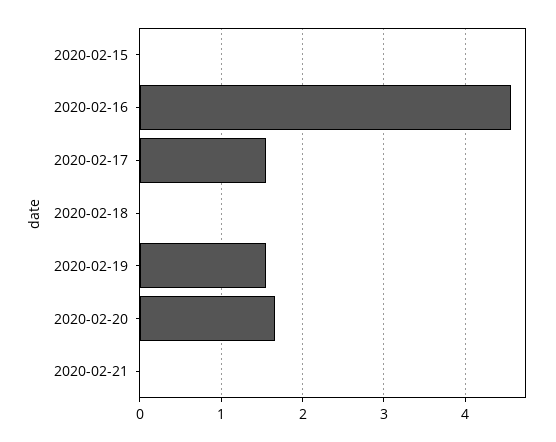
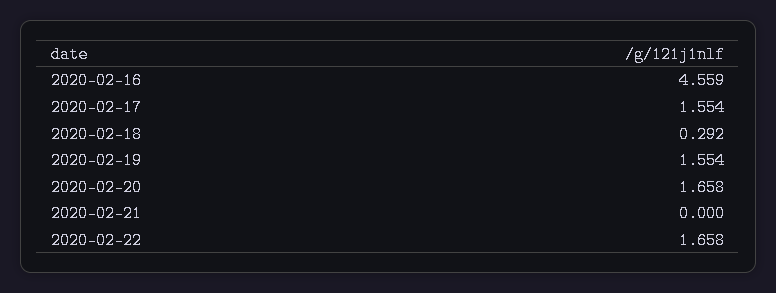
2020-02-15: 0 -> none
2020-02-18: 0 -> 0.292
2020-02-22: none -> 1.658

